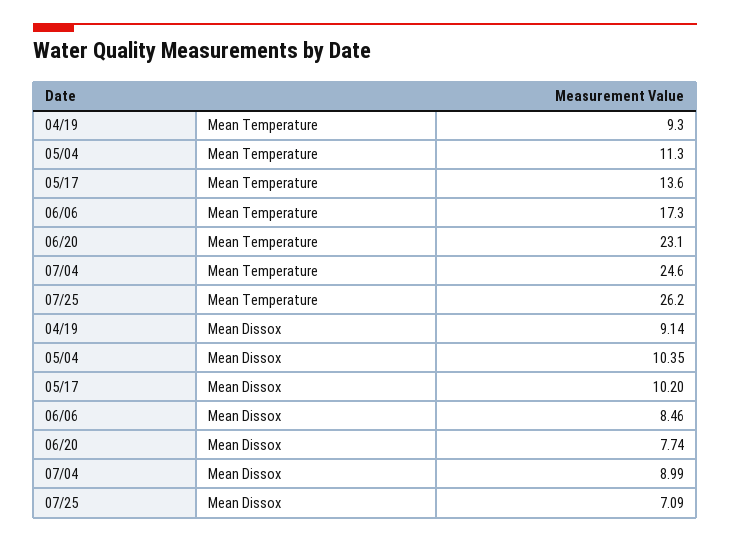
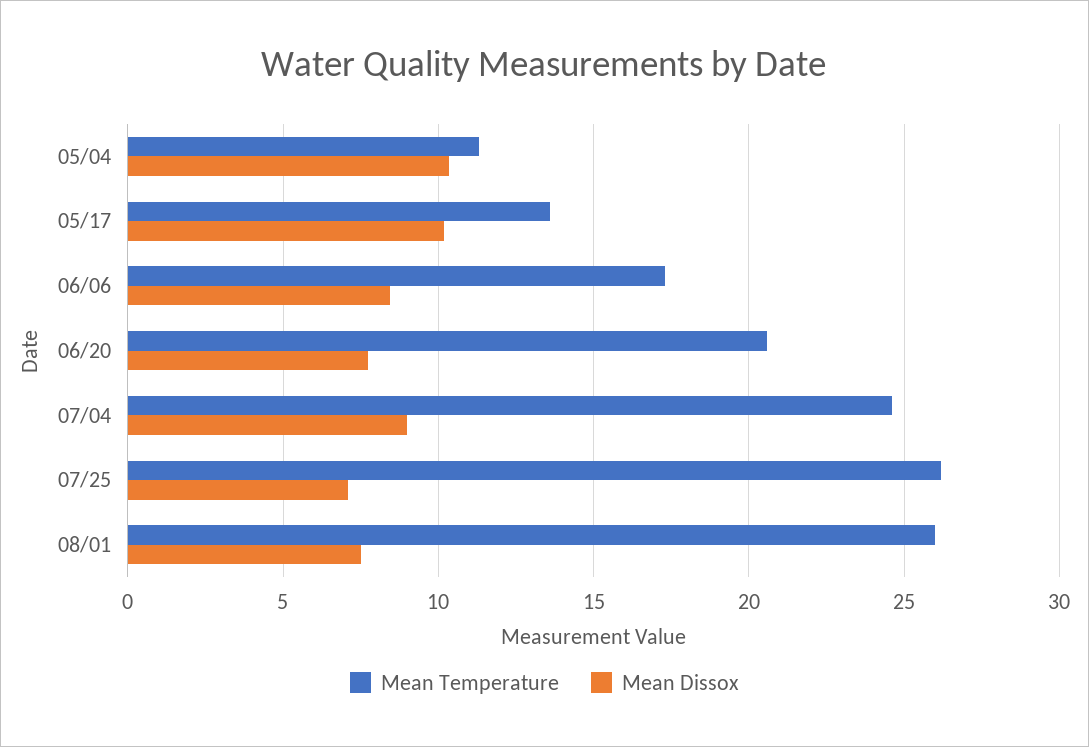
Mean Temperature, 04/19: 9.3 -> none
Mean Temperature, 06/20: 23.1 -> 20.5
Mean Dissox, 04/19: 9.14 -> none
Mean Temperature, 08/01: none -> 26
Mean Dissox, 08/01: none -> 7.5

